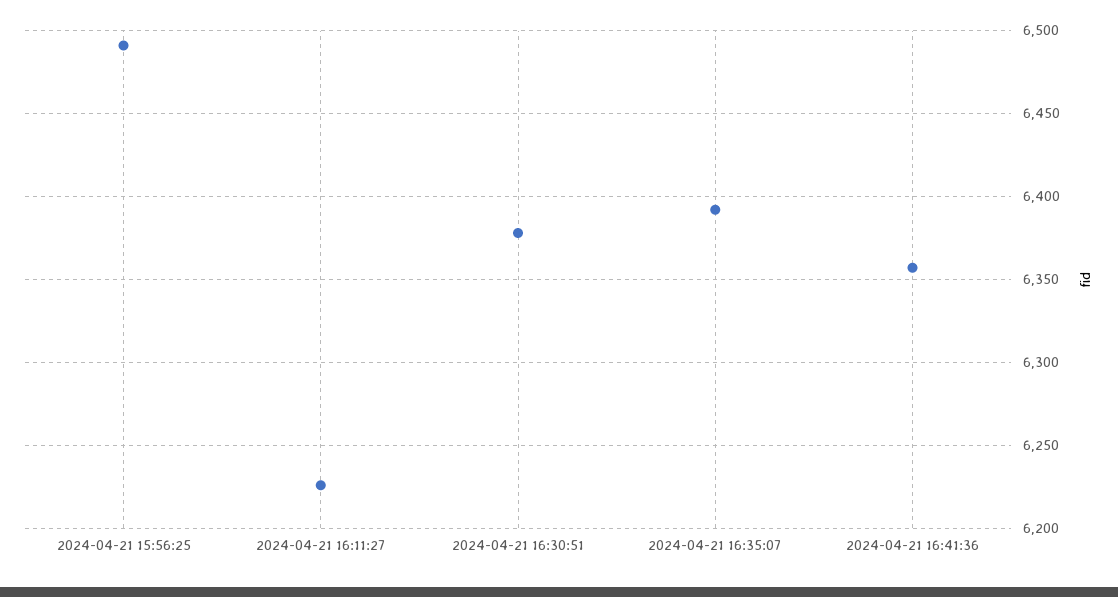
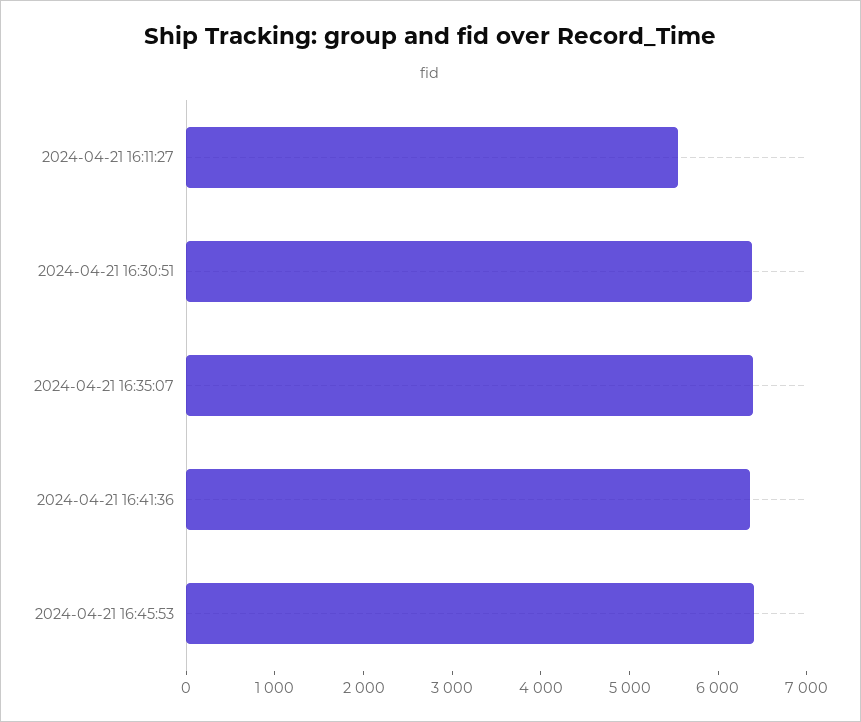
2024-04-21 15:56:25: 6490 -> none
2024-04-21 16:11:27: 6225 -> 5600
2024-04-21 16:45:53: none -> 6400

